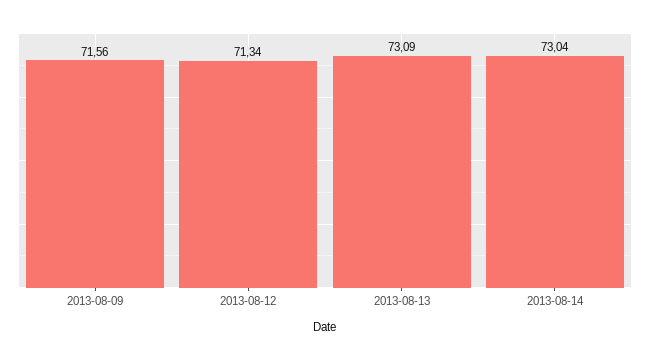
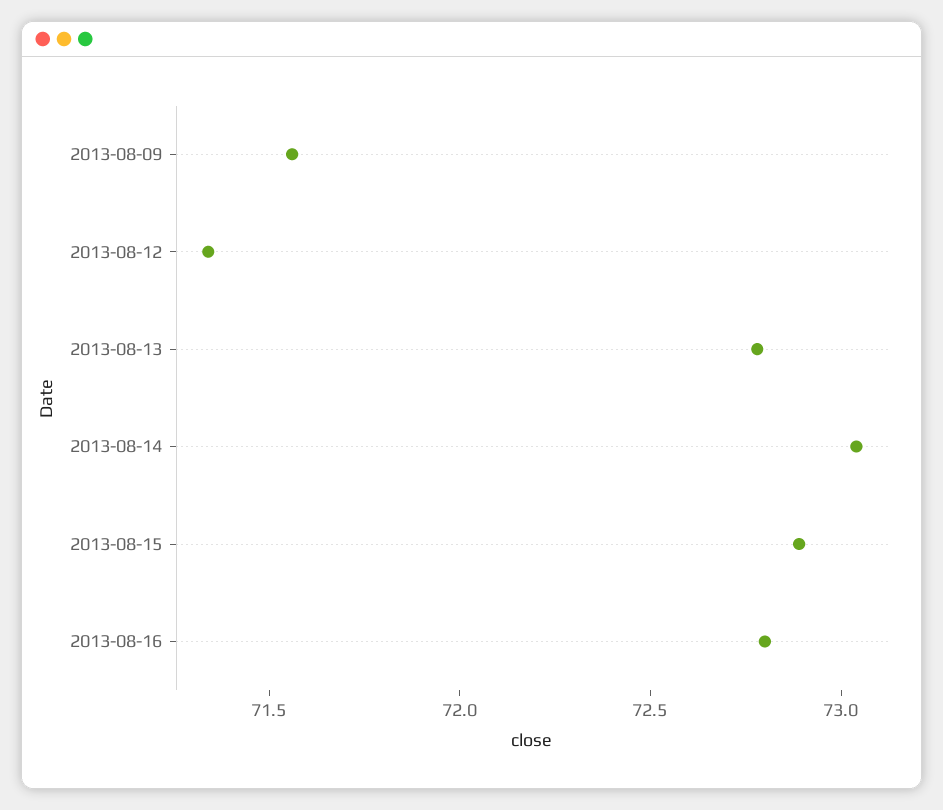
2013-08-13: 73.09 -> 72.8
2013-08-15: none -> 72.9
2013-08-16: none -> 72.8

